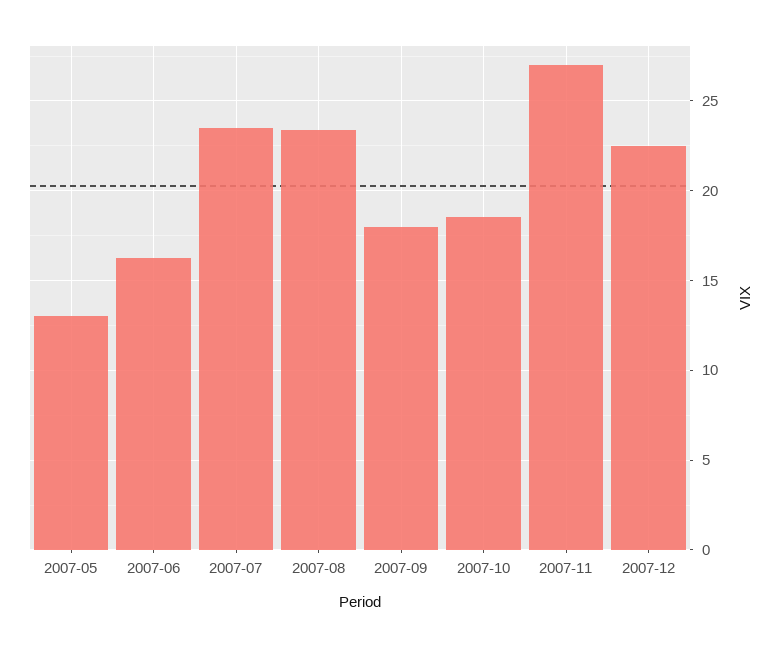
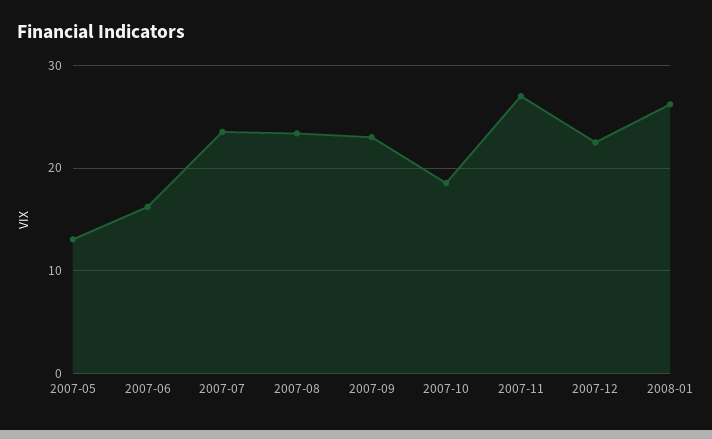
2007-09: 18 -> 23
2008-01: none -> 26

